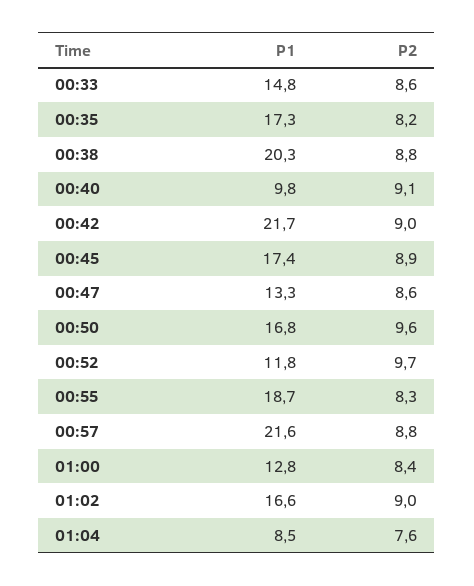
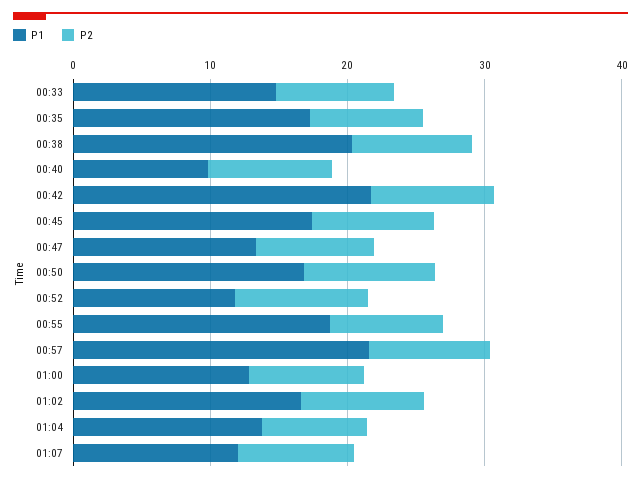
P1, 01:04: 8.5 -> 14
P1, 01:07: none -> 12
P2, 01:07: none -> 8

